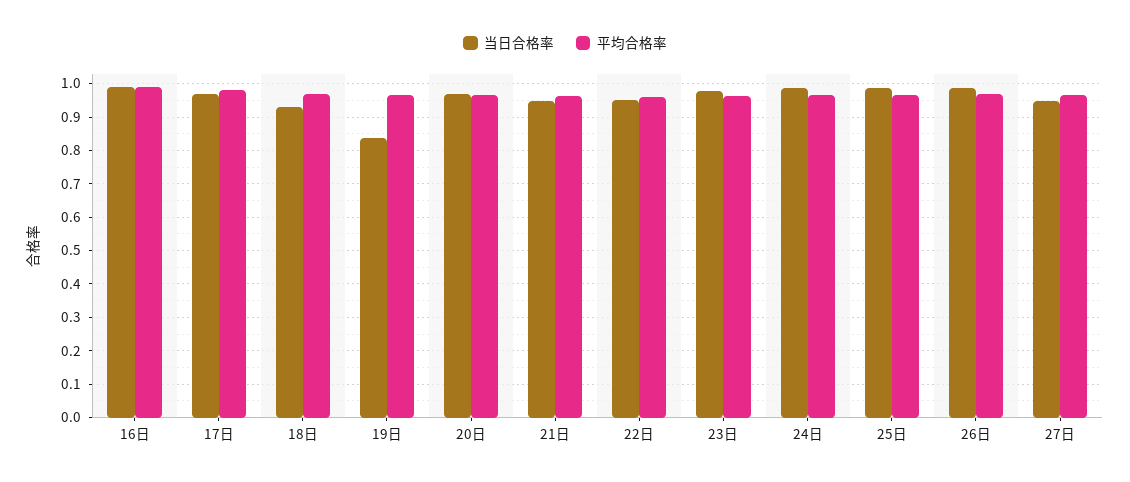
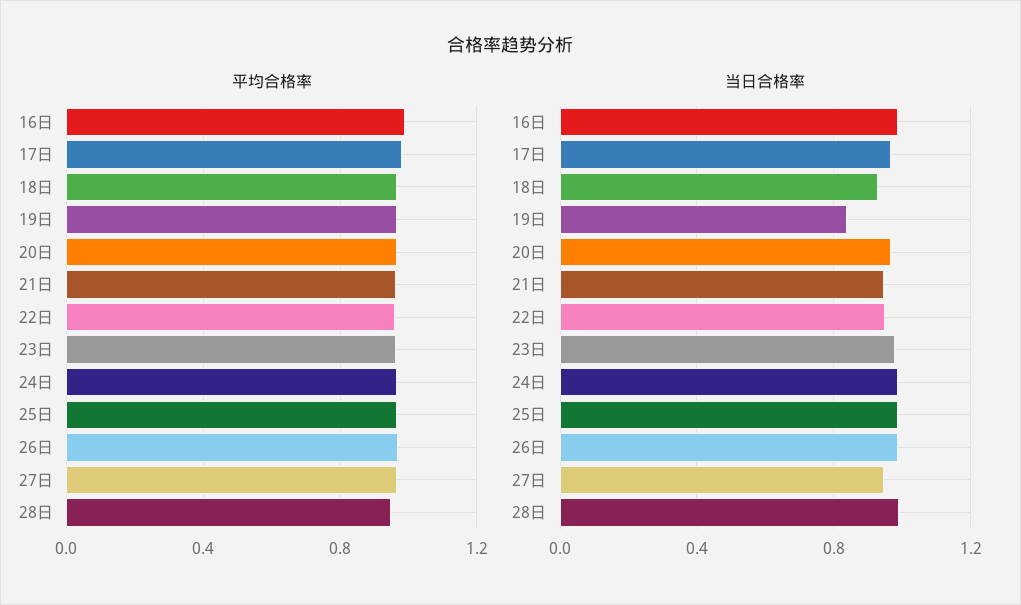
平均合格率, 28日: none -> 0.95
当日合格率, 28日: none -> 1

